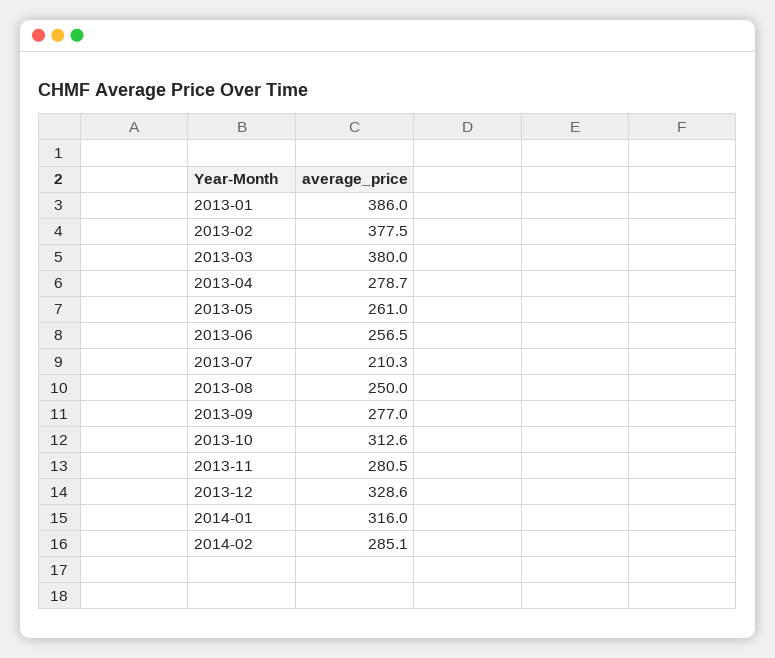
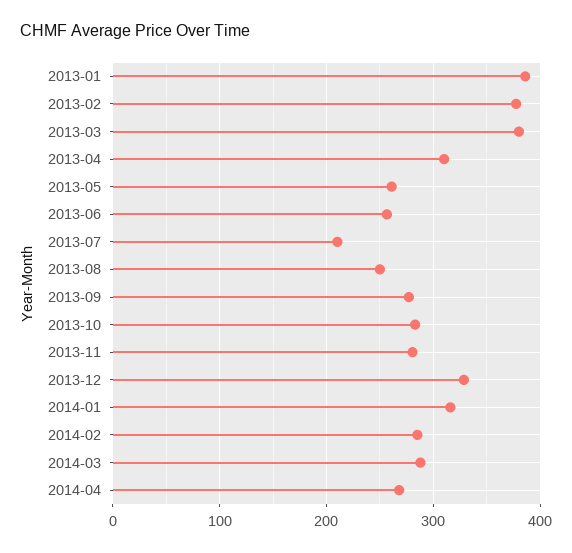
2013-04: 278.7 -> 310
2013-10: 312.6 -> 280
2014-03: none -> 290
2014-04: none -> 270

